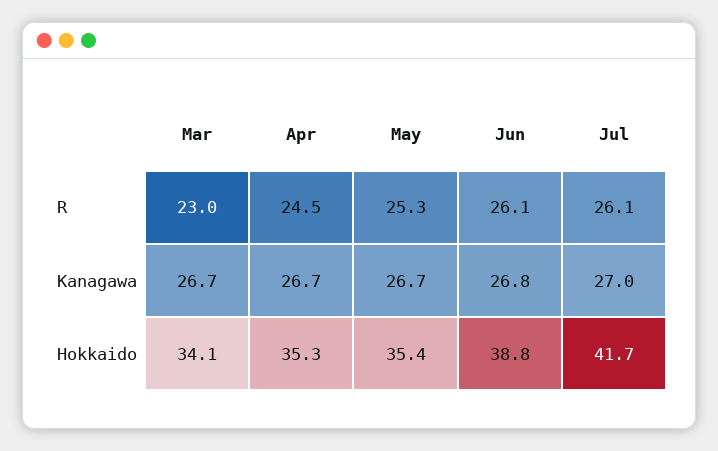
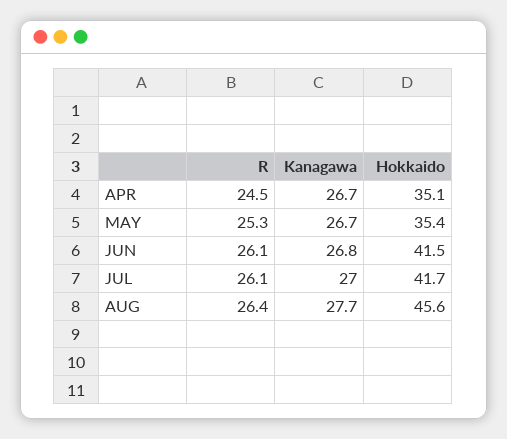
Mar, R: 23 -> none
Mar, Kanagawa: 26.7 -> none
Mar, Hokkaido: 34.1 -> none
Apr, Hokkaido: 35.3 -> 35.1
Jun, Hokkaido: 38.8 -> 41.5
AUG, R: none -> 26.4
AUG, Kanagawa: none -> 27.7
AUG, Hokkaido: none -> 45.6

